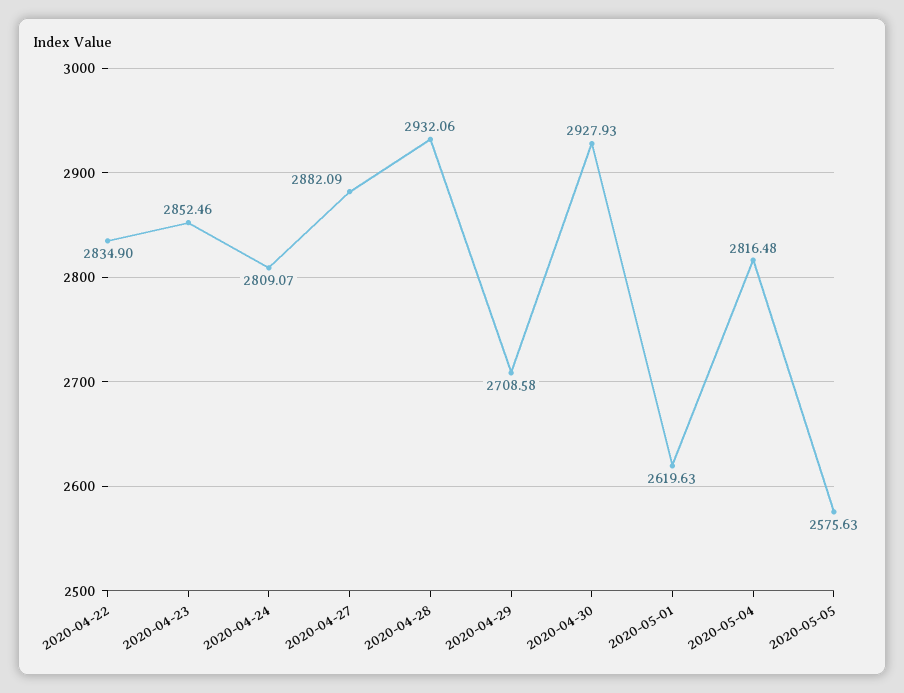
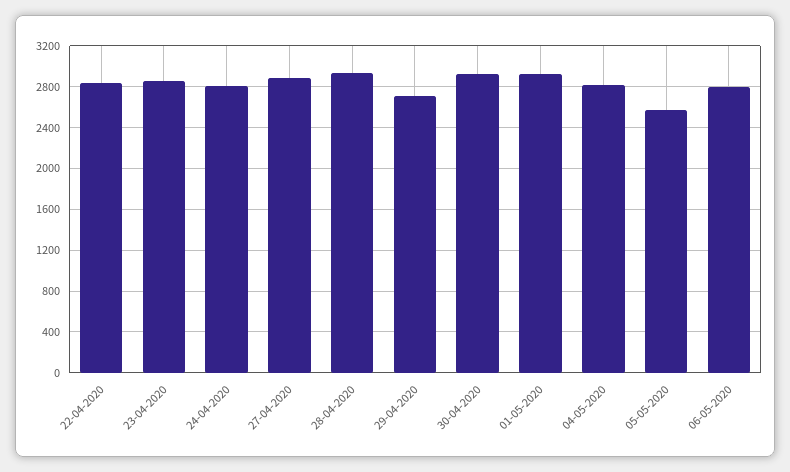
2020-05-01: 2619.63 -> 2900
06-05-2020: none -> 2800

